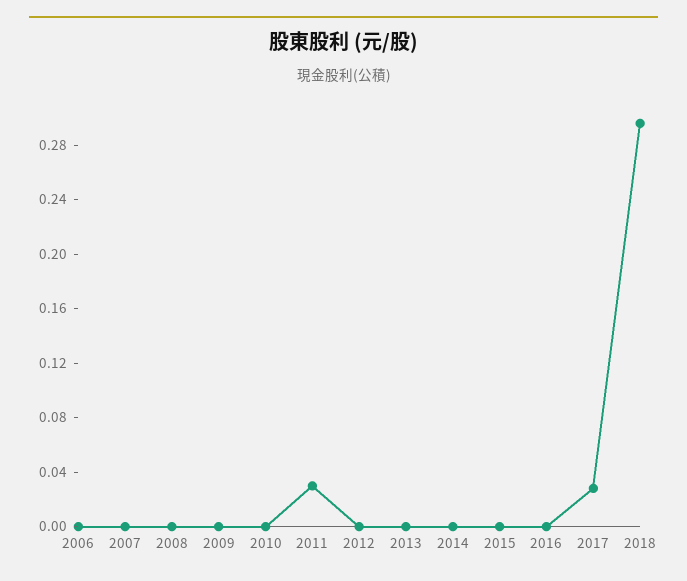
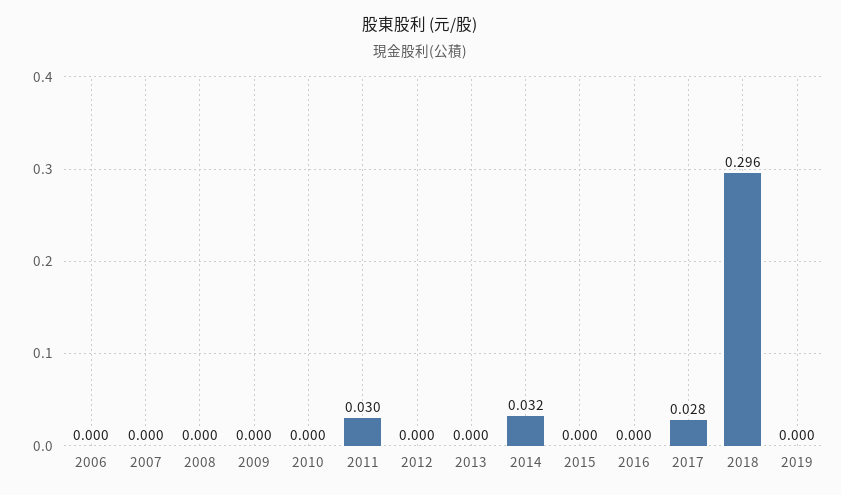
2014: 0 -> 0.032
2019: none -> 0

